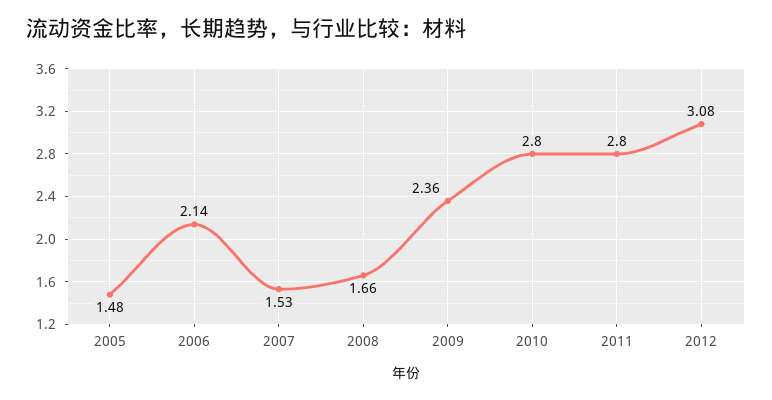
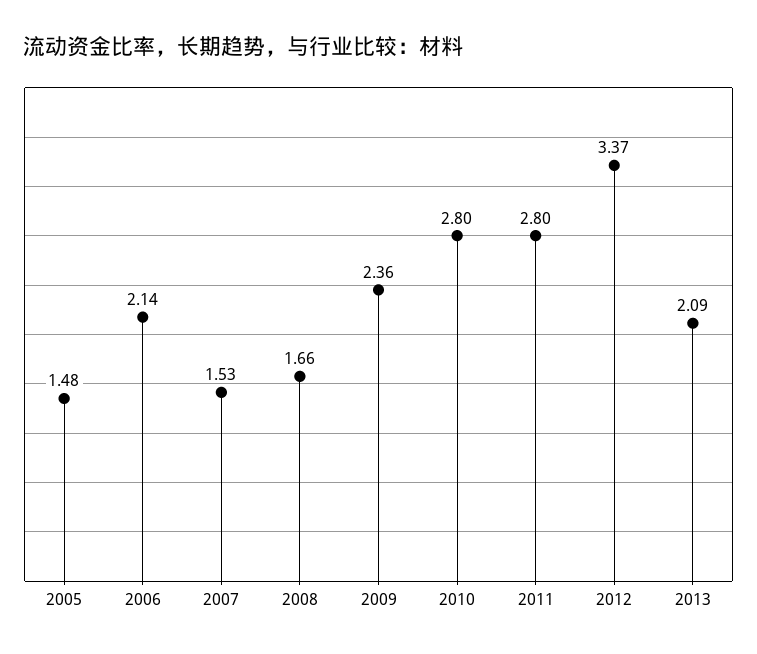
2012: 3.08 -> 3.37
2013: none -> 2.09

